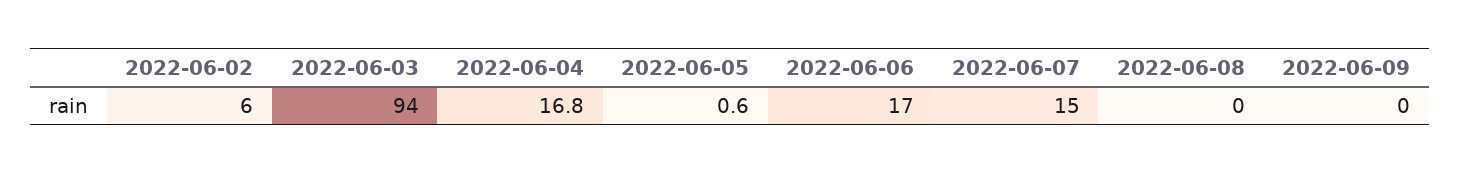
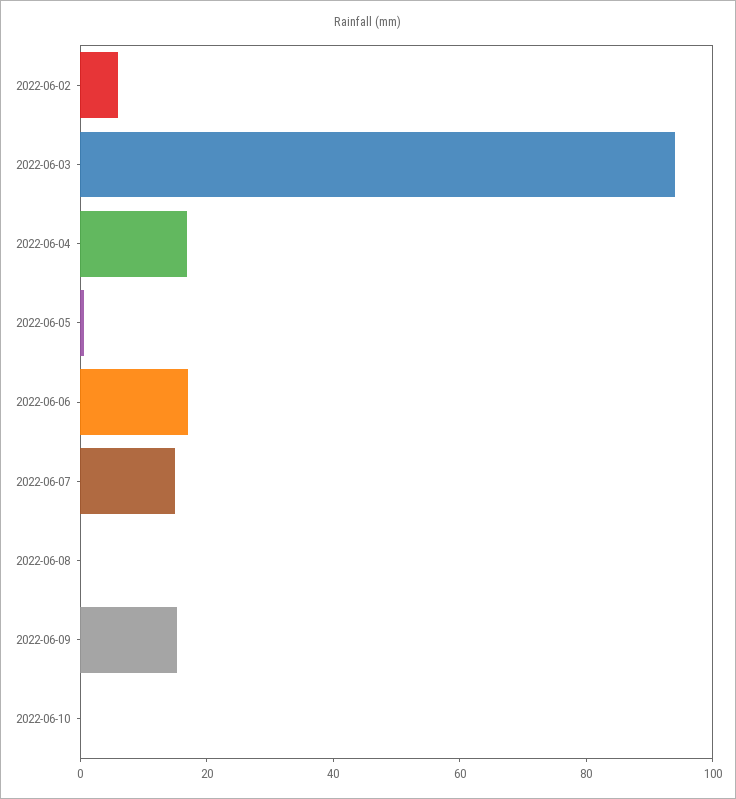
2022-06-09: 0 -> 15
2022-06-10: none -> 0

